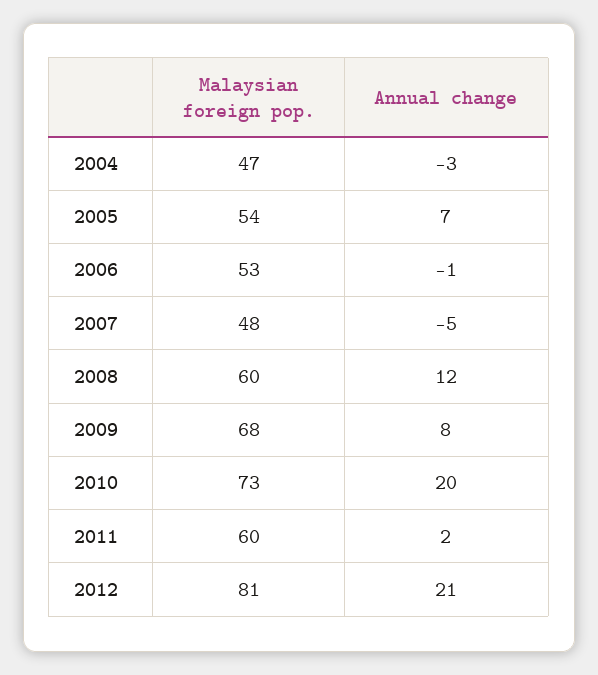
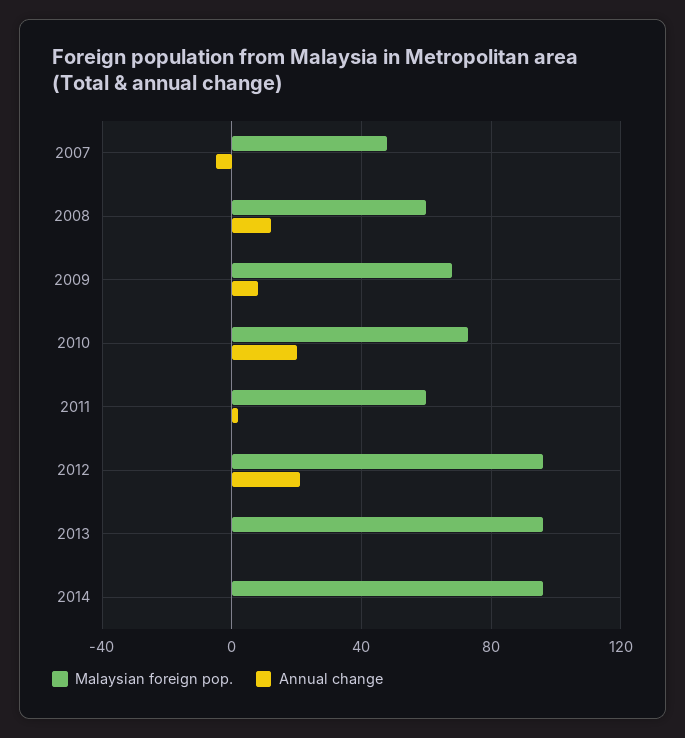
Malaysian foreign pop., 2004: 47 -> none
Annual change, 2004: -3 -> none
Malaysian foreign pop., 2005: 54 -> none
Annual change, 2005: 7 -> none
Malaysian foreign pop., 2006: 53 -> none
Annual change, 2006: -1 -> none
Malaysian foreign pop., 2012: 81 -> 95
Malaysian foreign pop., 2013: none -> 95
Annual change, 2013: none -> 0
Malaysian foreign pop., 2014: none -> 95
Annual change, 2014: none -> 0

